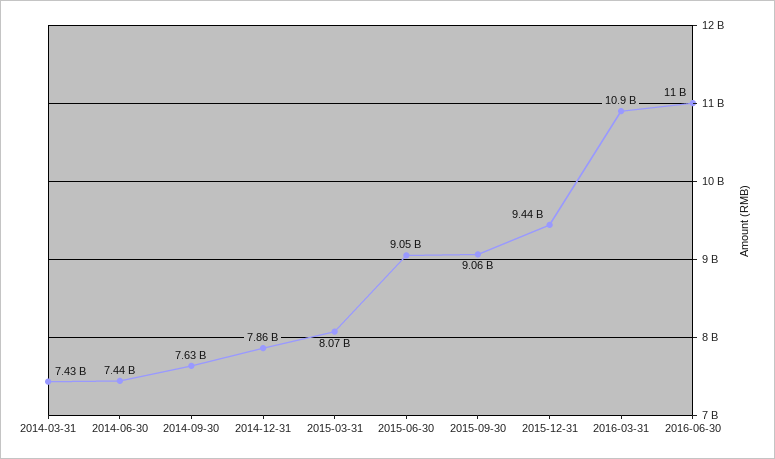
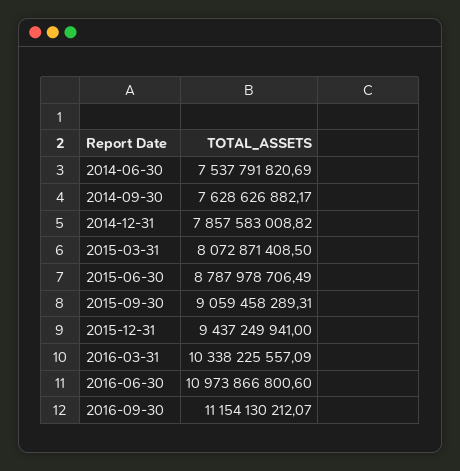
2014-03-31: 7430000000 -> none
2014-06-30: 7440000000 -> 7537791820.69
2015-06-30: 9050000000 -> 8787978706.49
2016-03-31: 10900000000 -> 10338225557.09
2016-09-30: none -> 11154130212.07

